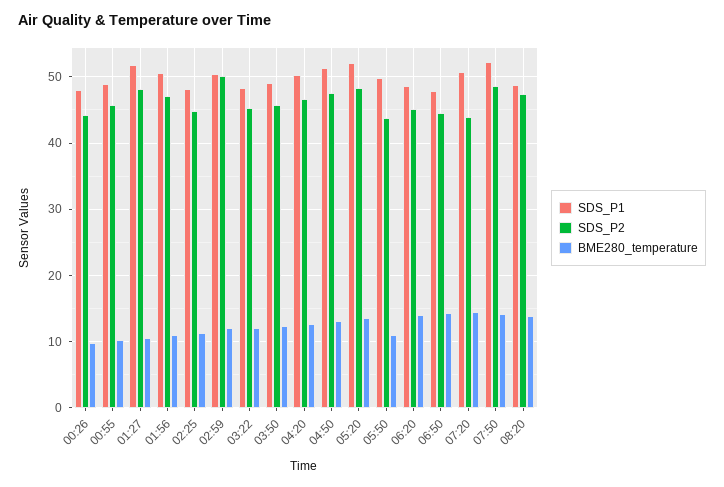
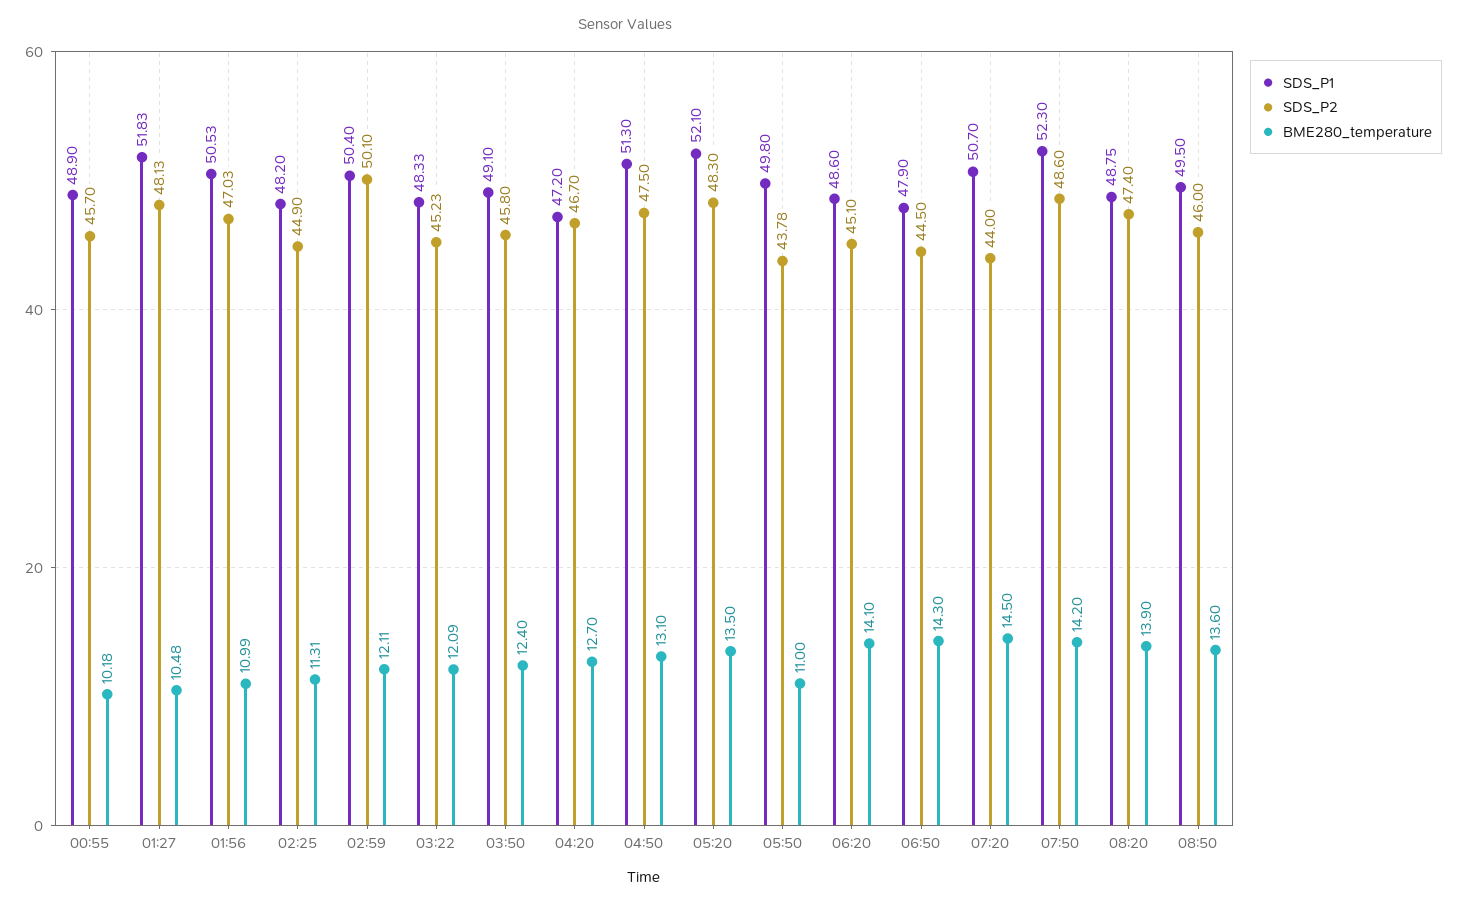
SDS_P1, 00:26: 48 -> none
SDS_P2, 00:26: 44 -> none
BME280_temperature, 00:26: 10 -> none
SDS_P1, 04:20: 50 -> 47.2
SDS_P1, 08:50: none -> 49.5
SDS_P2, 08:50: none -> 46
BME280_temperature, 08:50: none -> 13.6

